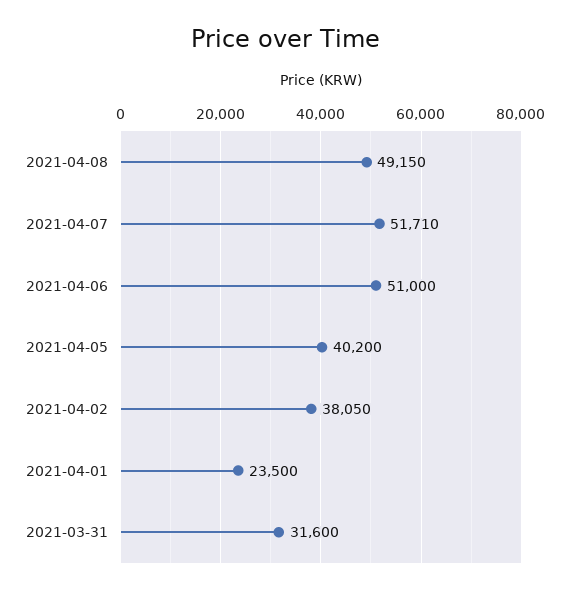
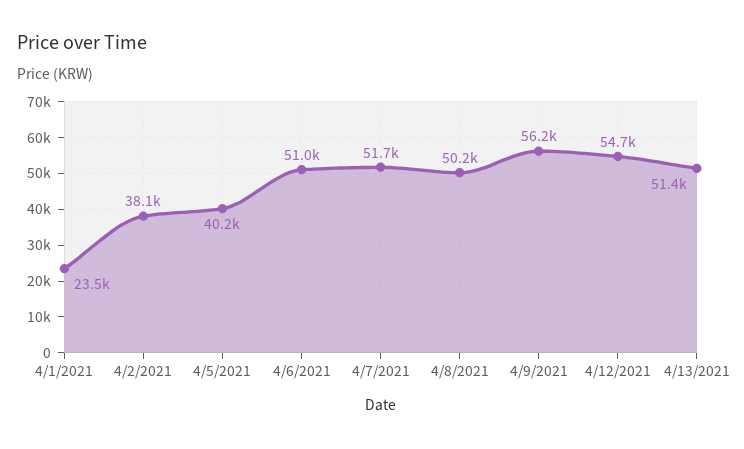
2021-04-08: 49150 -> 50200
2021-03-31: 31600 -> none
4/9/2021: none -> 56200
4/12/2021: none -> 54700
4/13/2021: none -> 51400

